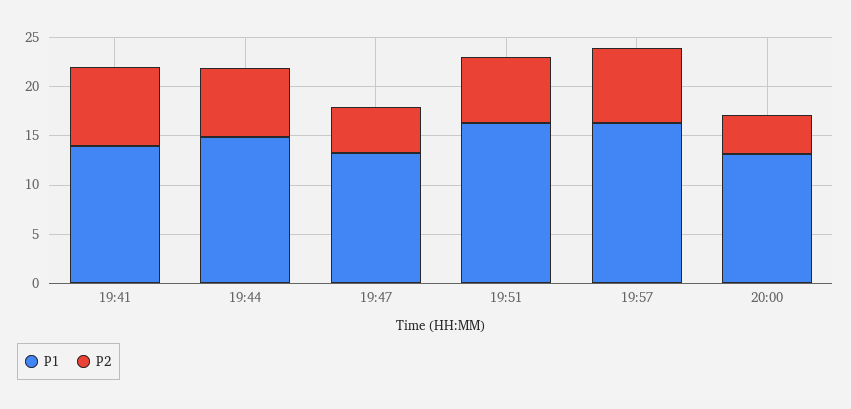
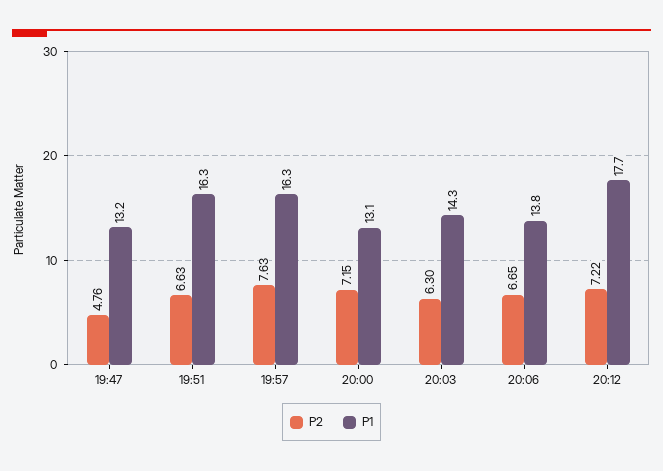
P1, 19:41: 14 -> none
P2, 19:41: 8 -> none
P1, 19:44: 15 -> none
P2, 19:44: 7 -> none
P2, 20:00: 4 -> 7.15
P2, 20:03: none -> 6.3
P1, 20:03: none -> 14.3
P2, 20:06: none -> 6.65
P1, 20:06: none -> 13.8
P2, 20:12: none -> 7.22
P1, 20:12: none -> 17.7

